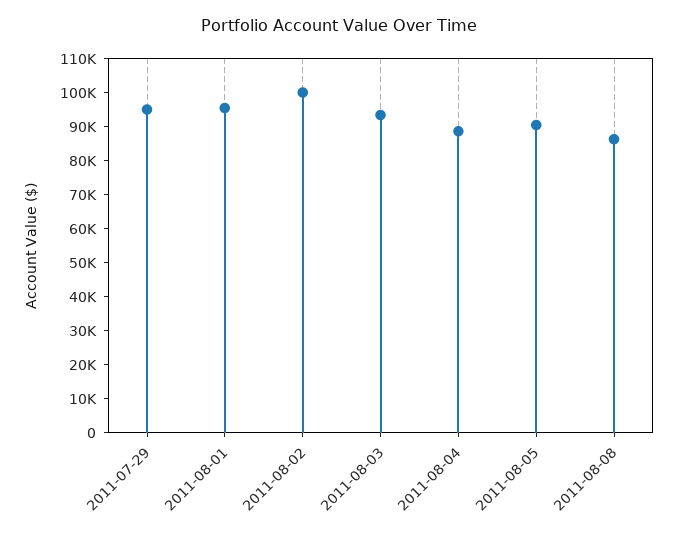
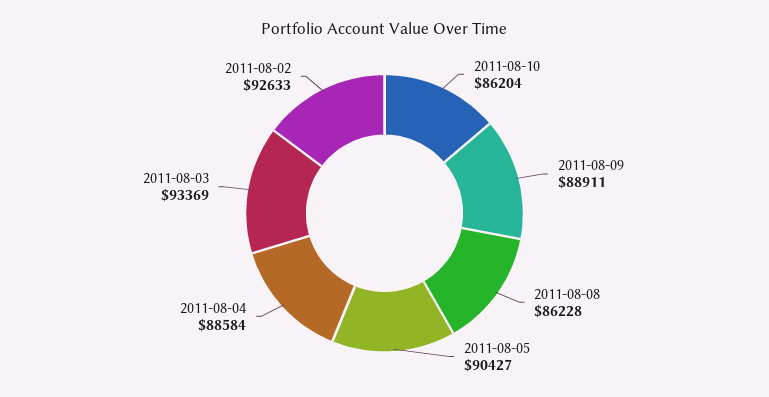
2011-07-29: 95000 -> none
2011-08-01: 95000 -> none
2011-08-02: 100000 -> 92633
2011-08-10: none -> 86204
2011-08-09: none -> 88911

